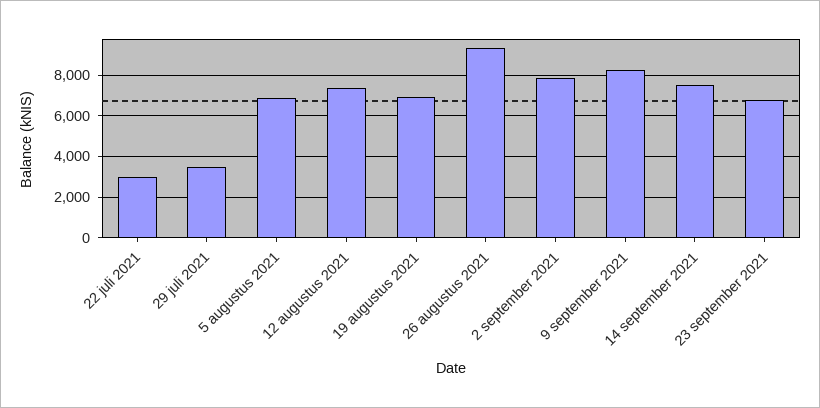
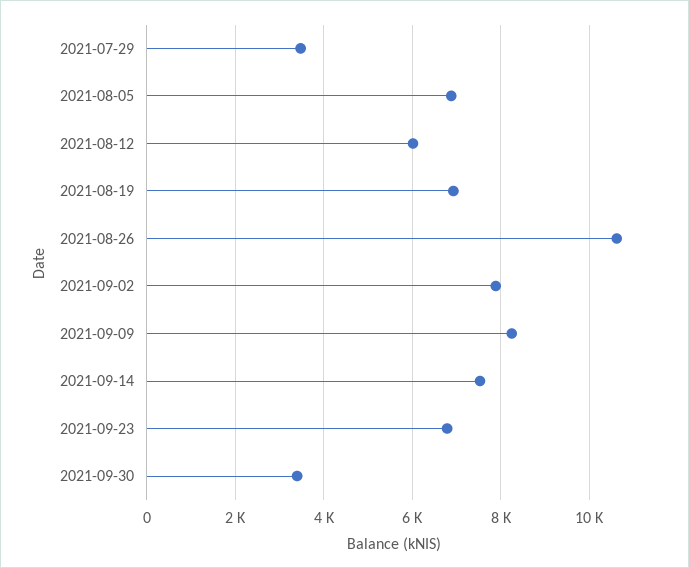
22 juli 2021: 3000 -> none
12 augustus 2021: 7500 -> 6000
26 augustus 2021: 9500 -> 10600
2021-09-30: none -> 3400

